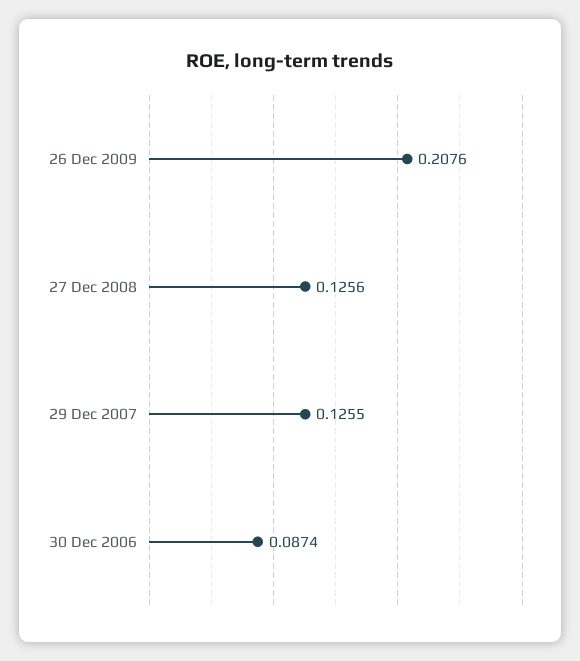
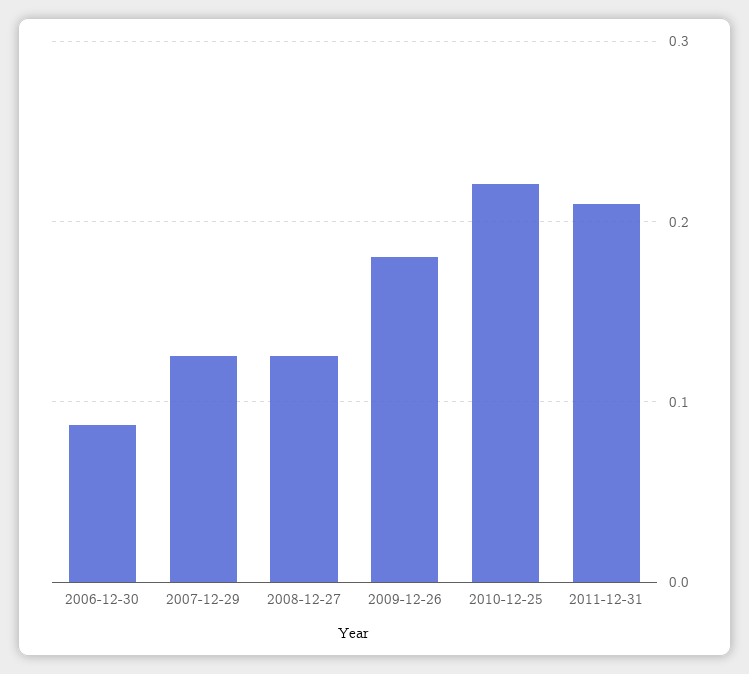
26 Dec 2009: 0.2076 -> 0.18
2010-12-25: none -> 0.22
2011-12-31: none -> 0.21

